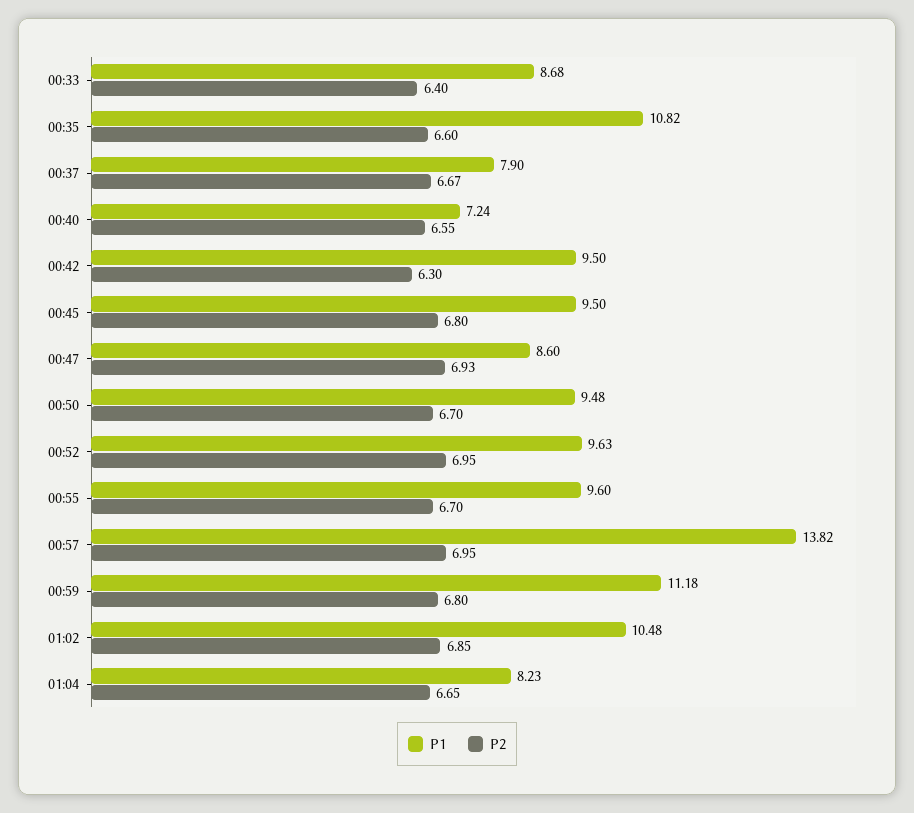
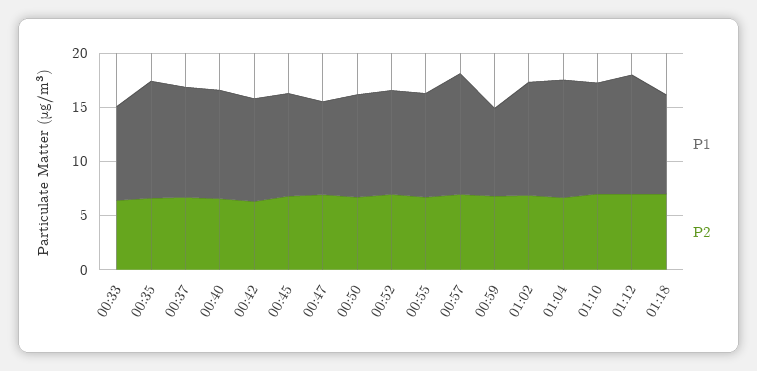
P1, 00:37: 7.9 -> 10
P1, 00:40: 7.24 -> 10
P1, 00:57: 13.82 -> 11
P1, 00:59: 11.18 -> 8
P1, 01:04: 8.23 -> 11
P1, 01:10: none -> 10
P2, 01:10: none -> 7
P1, 01:12: none -> 11
P2, 01:12: none -> 7
P1, 01:18: none -> 9
P2, 01:18: none -> 7

